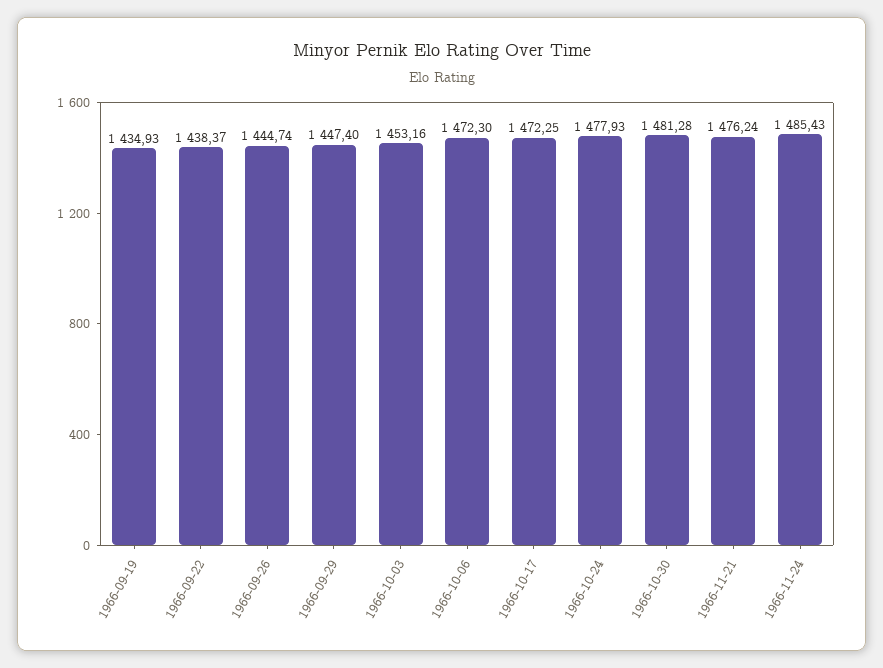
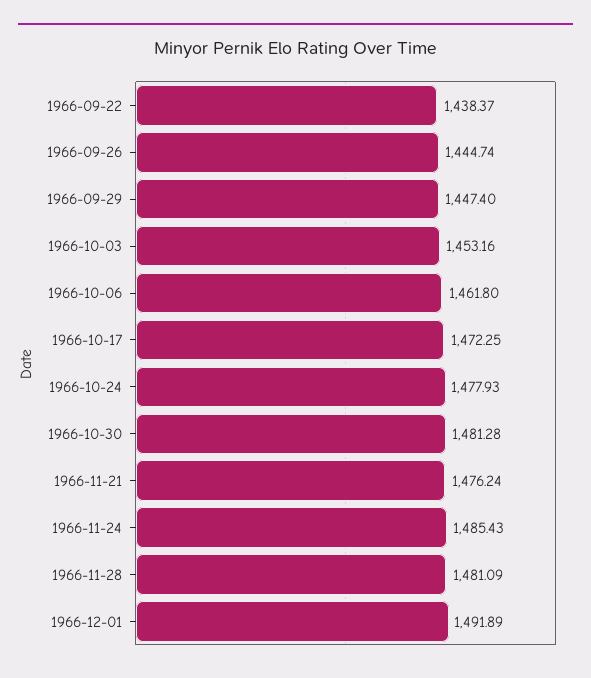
1966-09-19: 1434.93 -> none
1966-10-06: 1472.3 -> 1461.8
1966-11-28: none -> 1481.09
1966-12-01: none -> 1491.89

